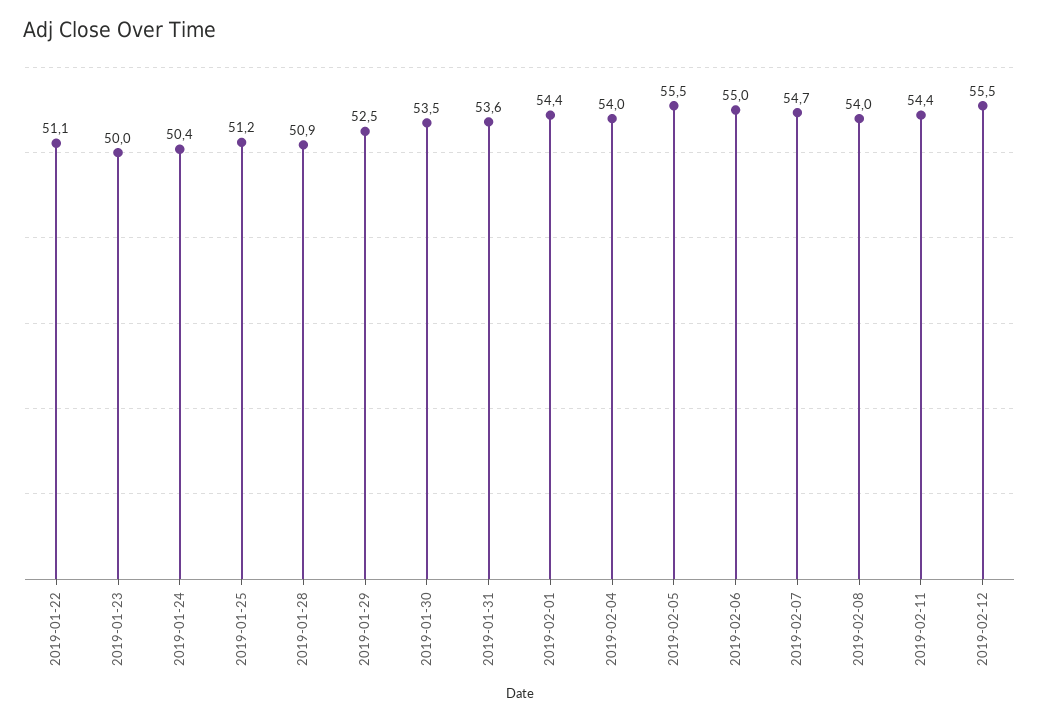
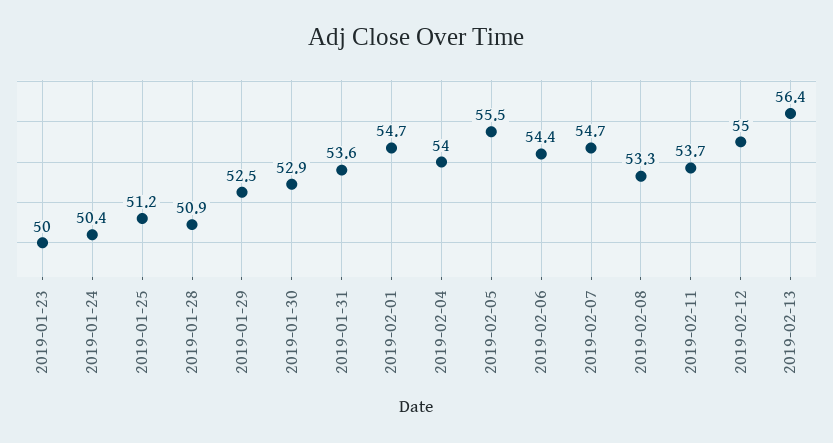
2019-01-22: 51.1 -> none
2019-01-30: 53.5 -> 52.9
2019-02-01: 54.4 -> 54.7
2019-02-06: 55 -> 54.4
2019-02-08: 54 -> 53.3
2019-02-11: 54.4 -> 53.7
2019-02-12: 55.5 -> 55
2019-02-13: none -> 56.4

